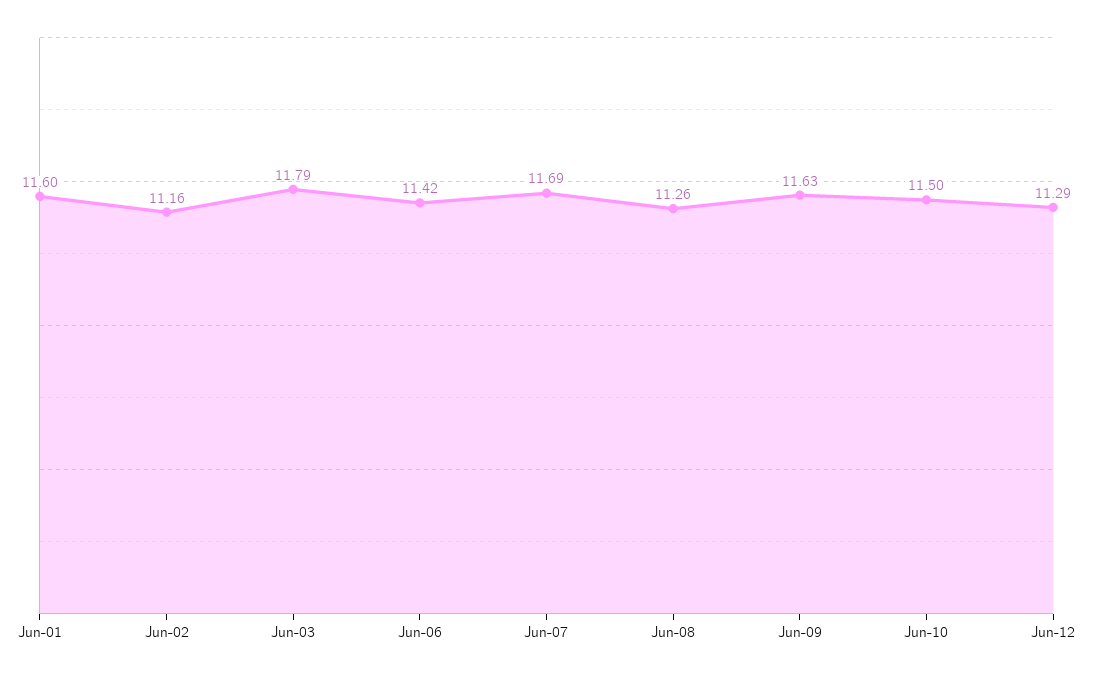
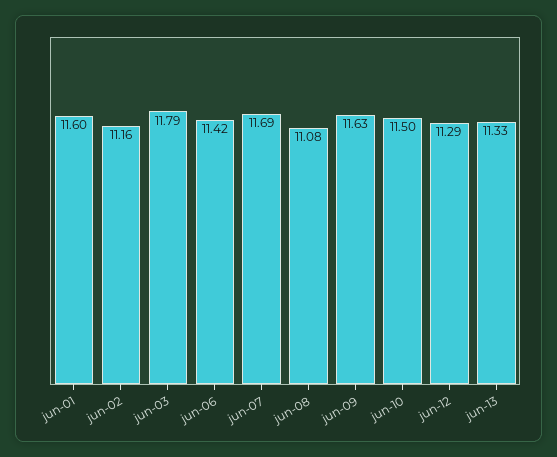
Jun-08: 11.26 -> 11.08
jun-13: none -> 11.33

